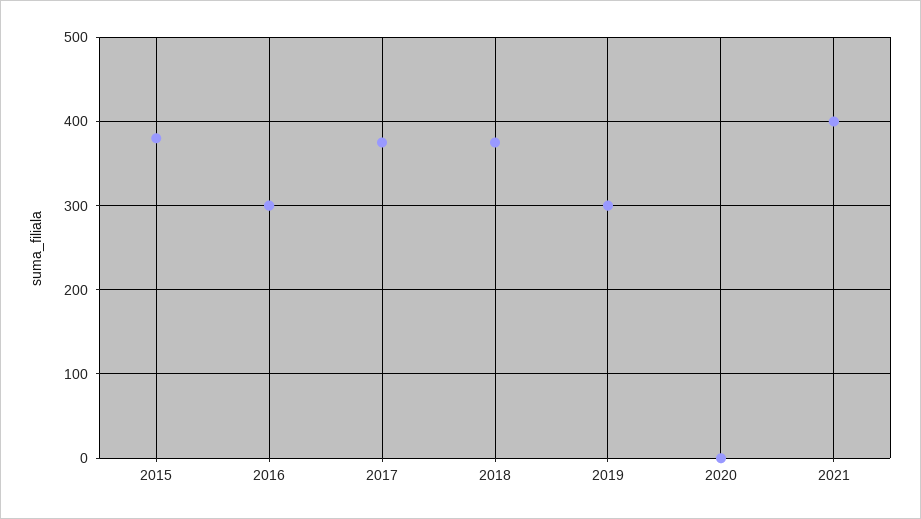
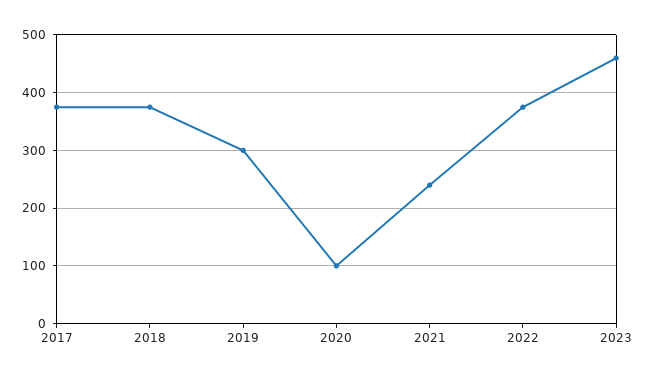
2015: 380 -> none
2016: 300 -> none
2020: 0 -> 100
2021: 400 -> 240
2022: none -> 380
2023: none -> 460

